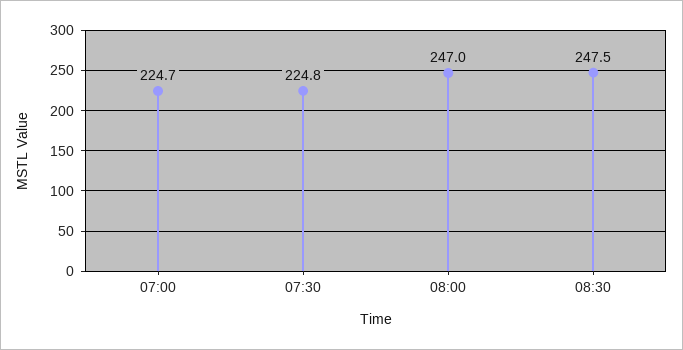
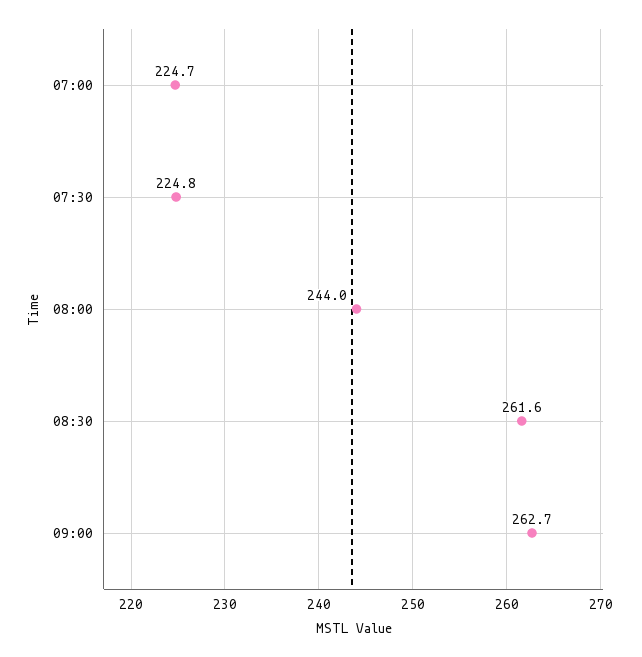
08:00: 247 -> 244
08:30: 247.5 -> 261.6
09:00: none -> 262.7

